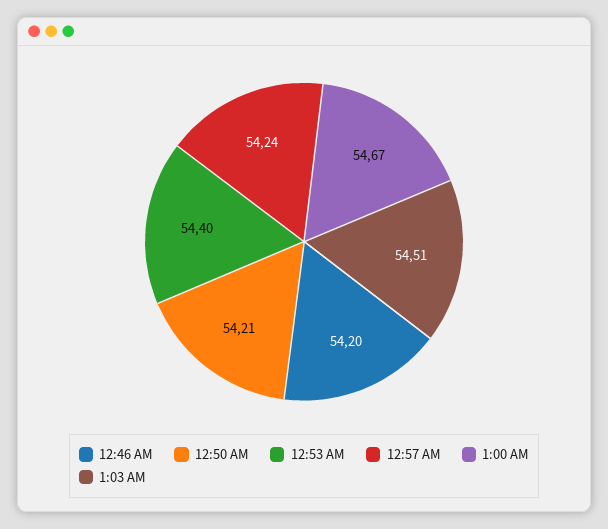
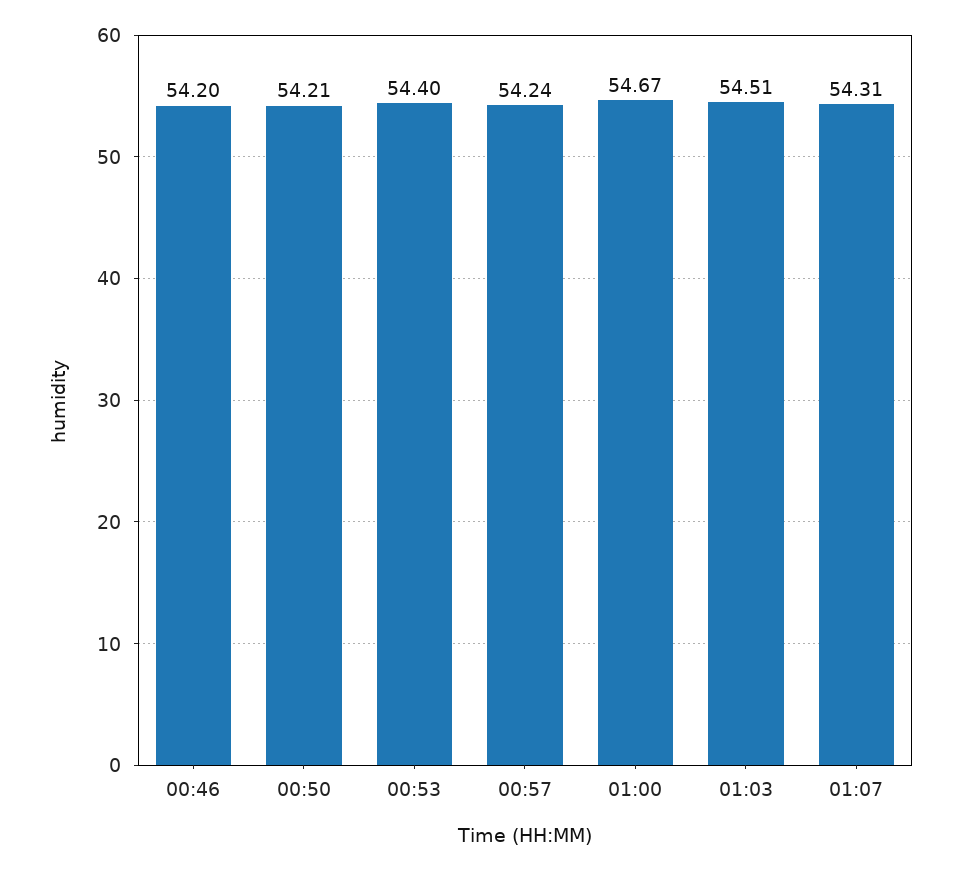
01:07: none -> 54.31

